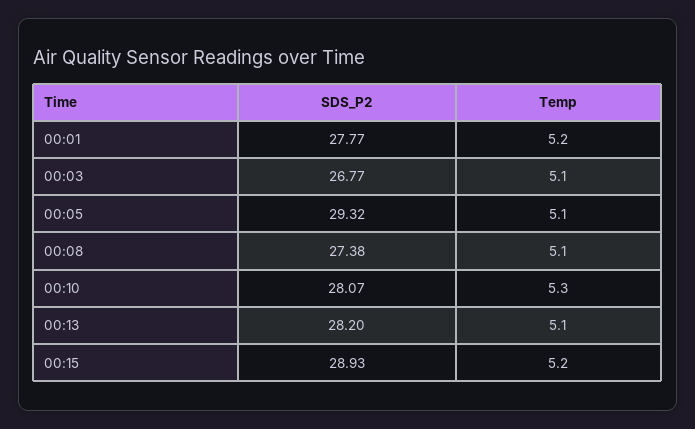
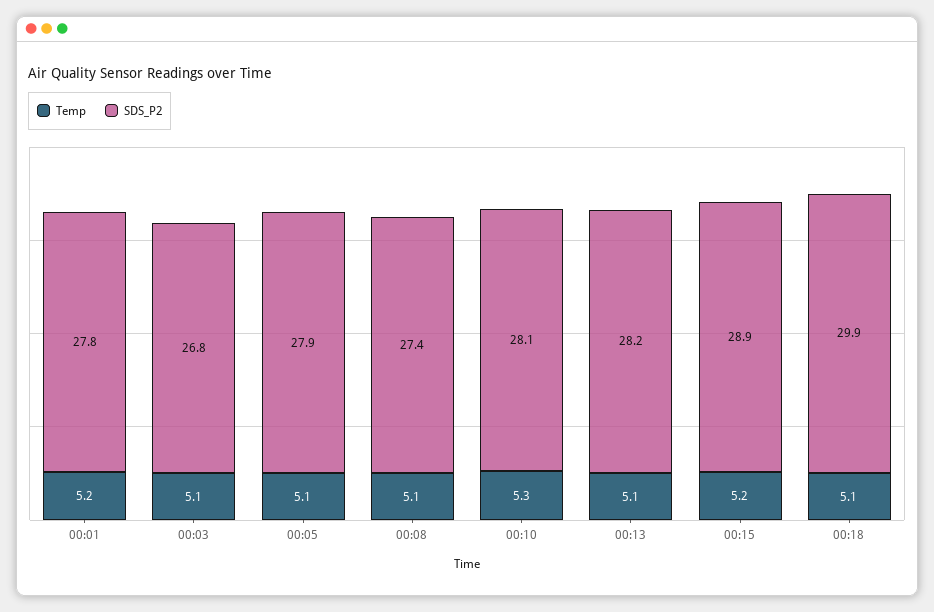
SDS_P2, 00:05: 29.32 -> 27.9
Temp, 00:18: none -> 5.1
SDS_P2, 00:18: none -> 29.9

